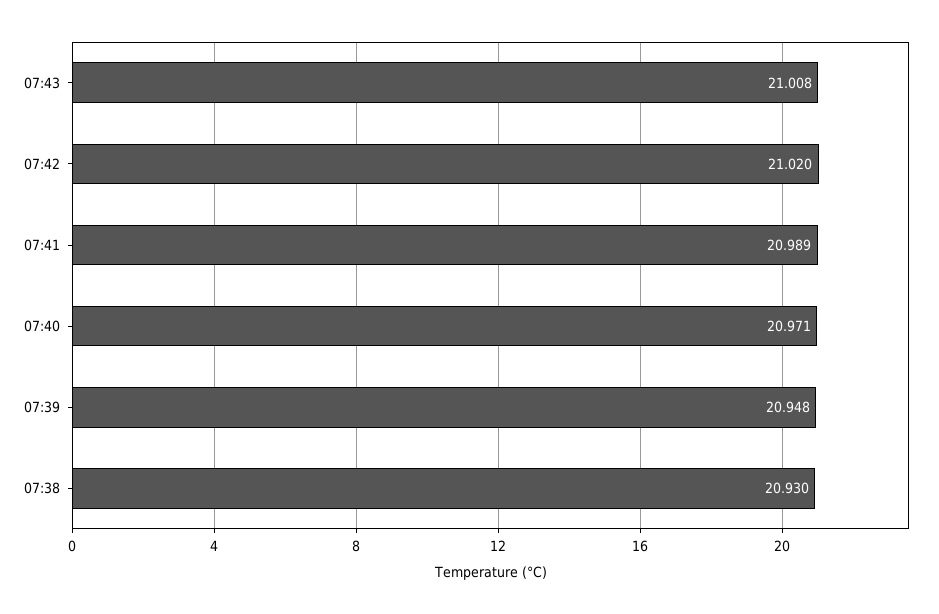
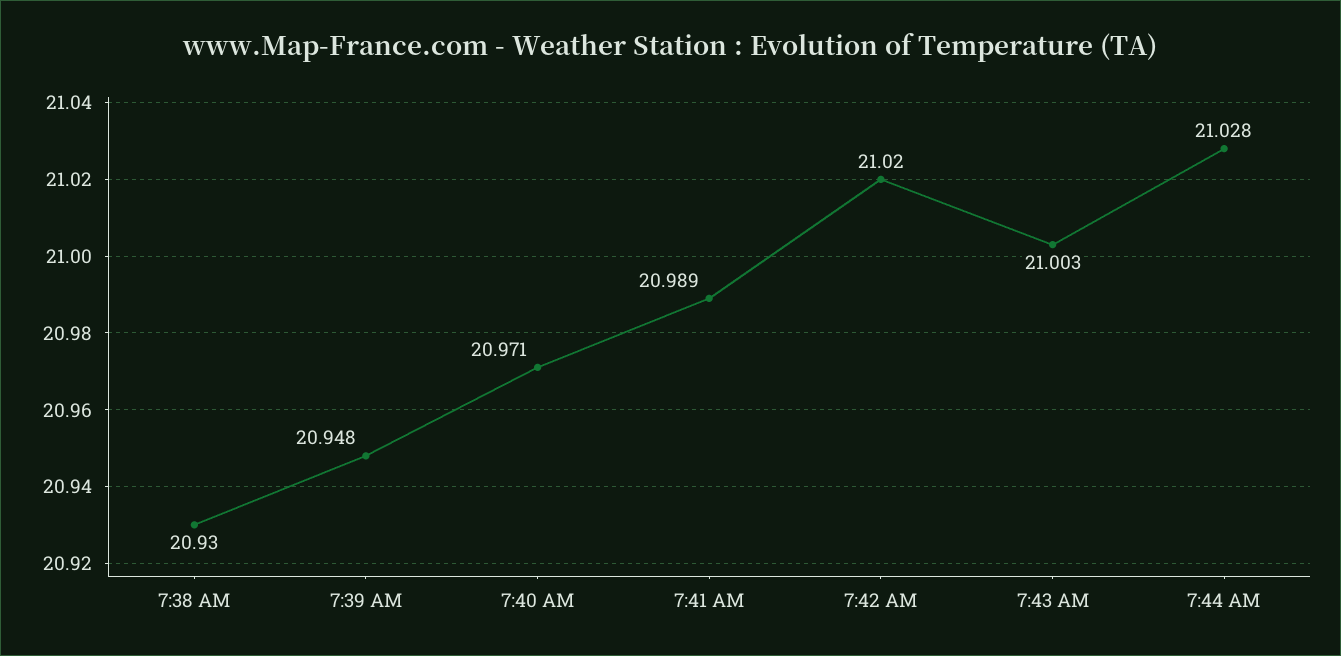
07:43: 21.008 -> 21.003
7:44 AM: none -> 21.028

